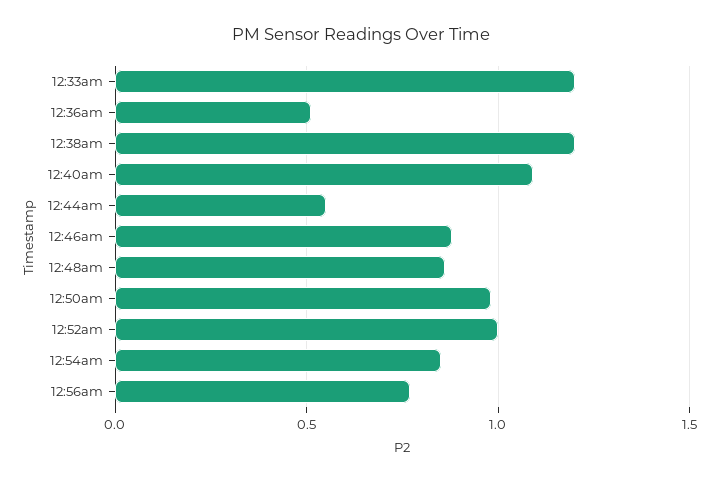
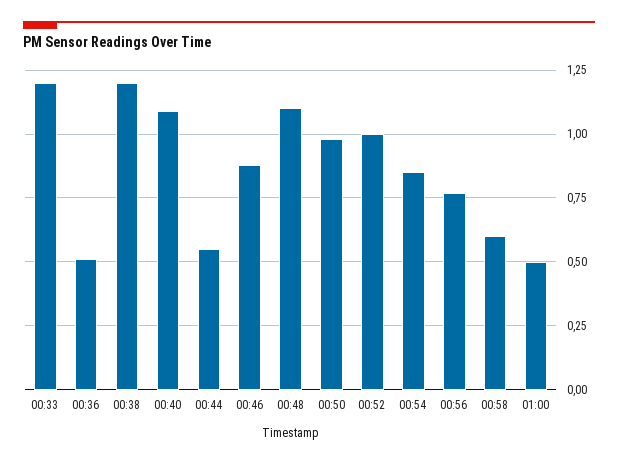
12:48am: 0.85 -> 1.1
00:58: none -> 0.6
01:00: none -> 0.5

